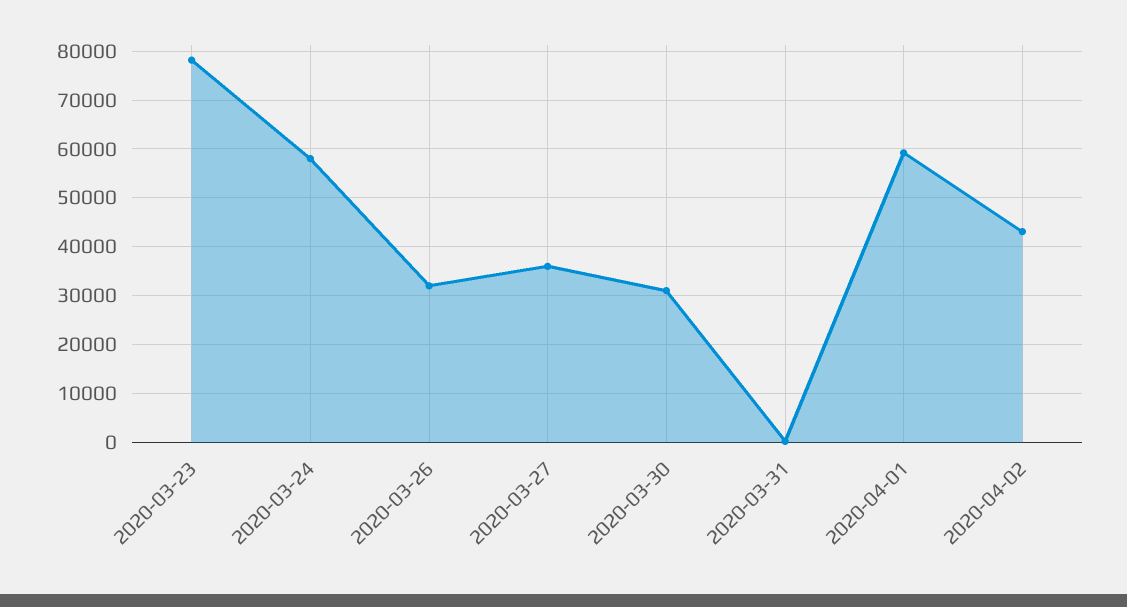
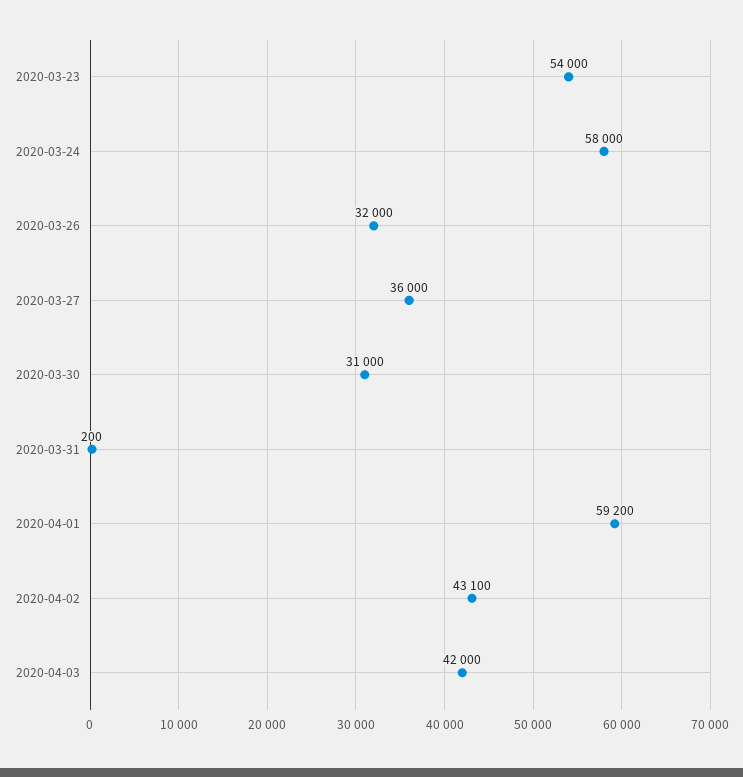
2020-03-23: 78000 -> 54000
2020-04-03: none -> 42000

